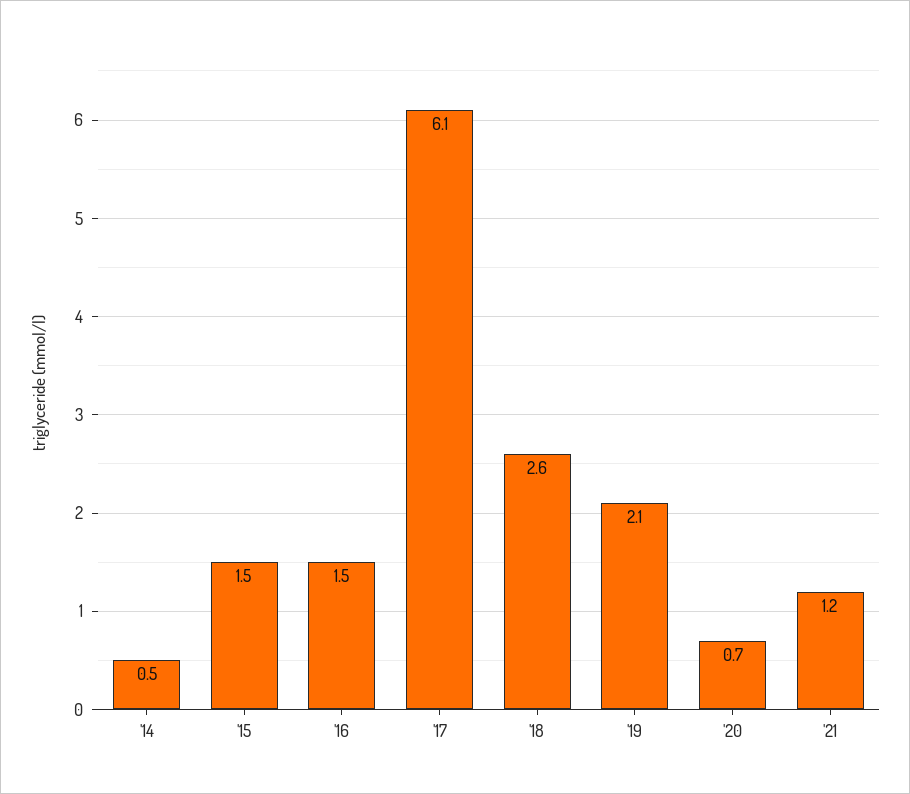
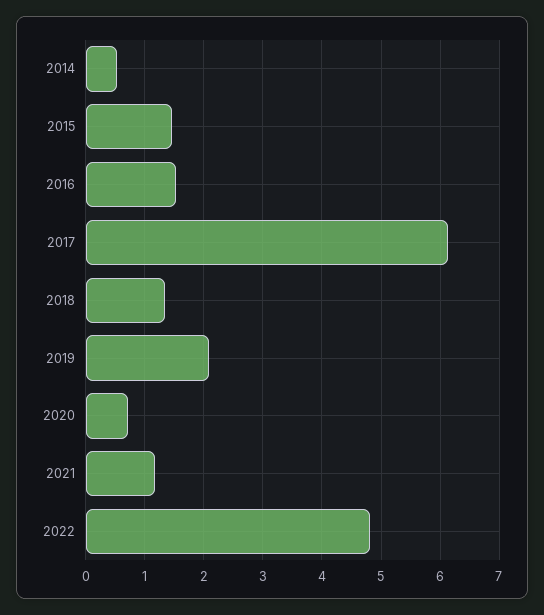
'18: 2.6 -> 1.4
2022: none -> 4.8

